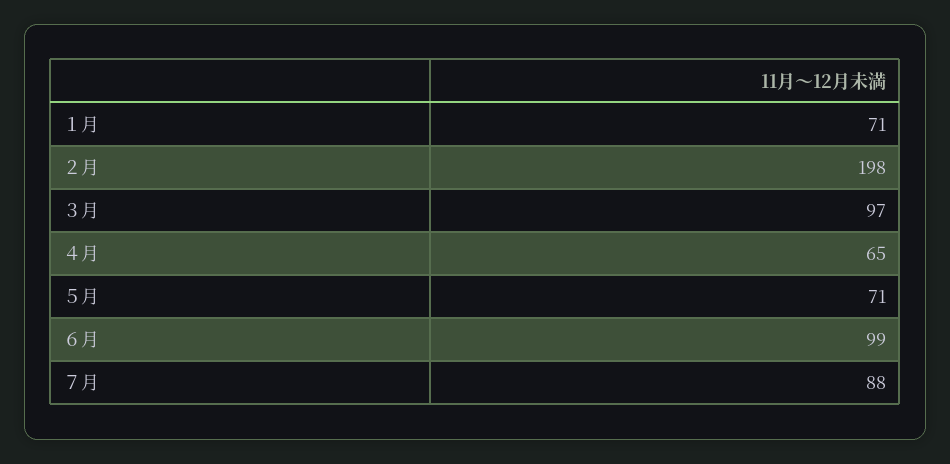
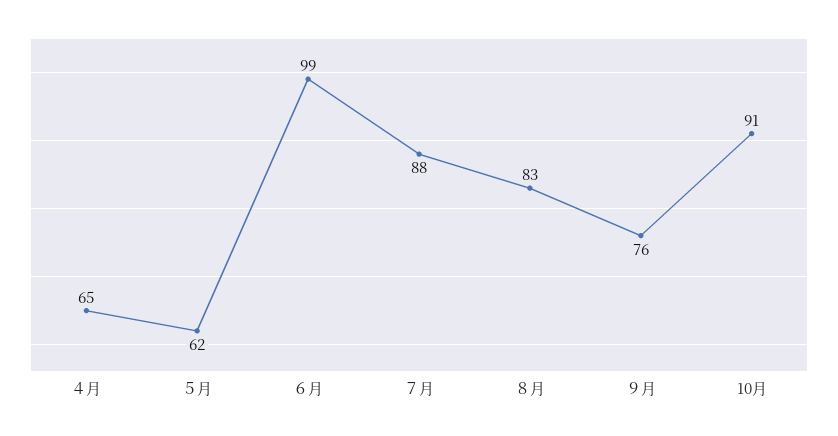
１月: 71 -> none
２月: 198 -> none
３月: 97 -> none
５月: 71 -> 62
８月: none -> 83
９月: none -> 76
10月: none -> 91

